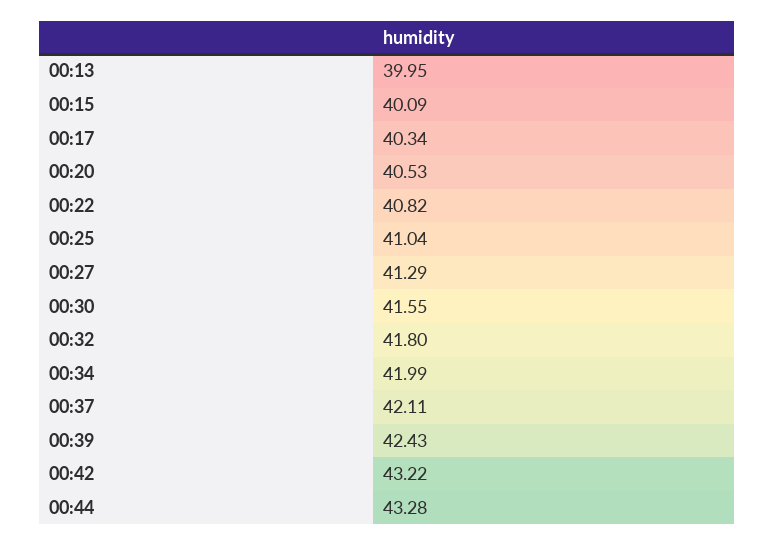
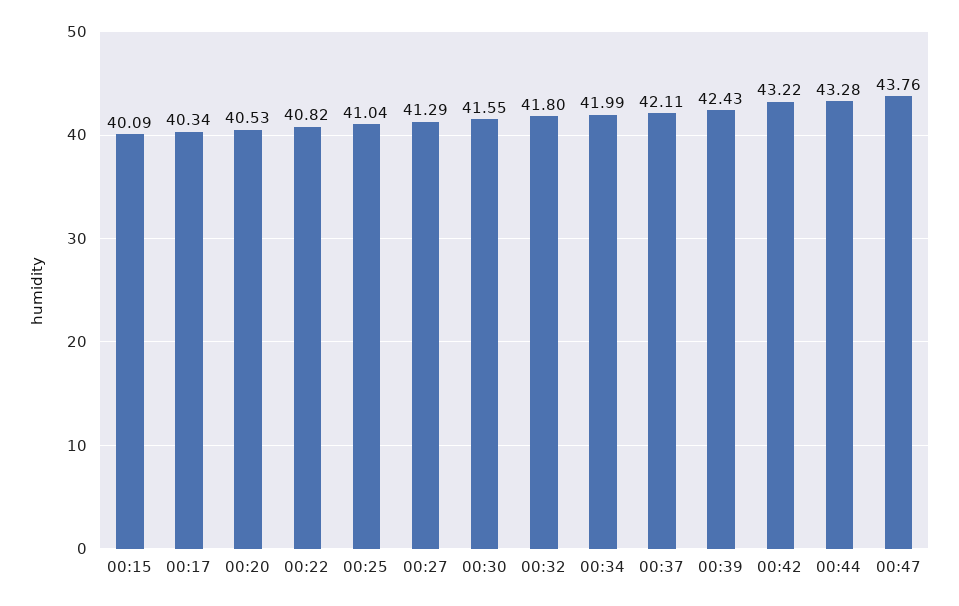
00:13: 39.95 -> none
00:47: none -> 43.76

